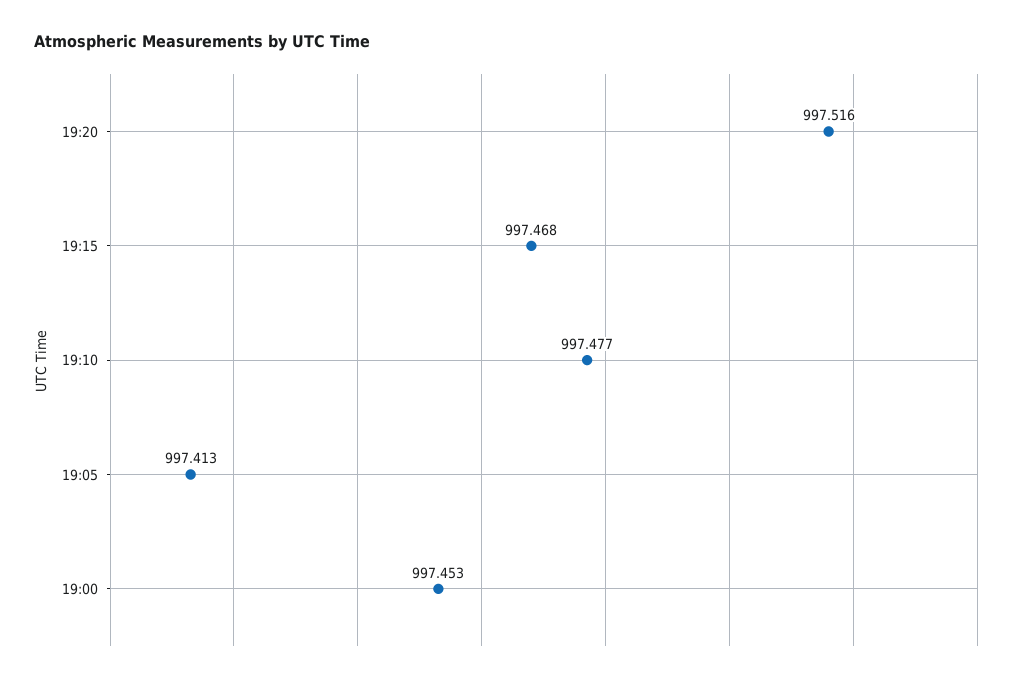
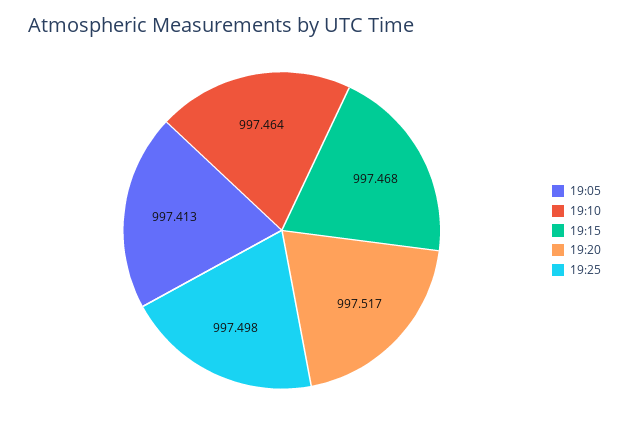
19:20: 997.516 -> 997.517
19:10: 997.477 -> 997.464
19:00: 997.453 -> none
19:25: none -> 997.498

